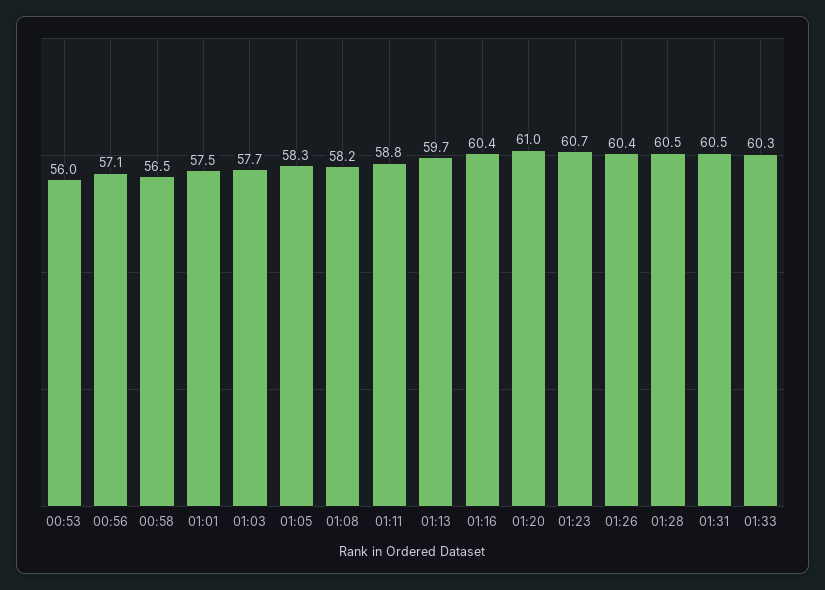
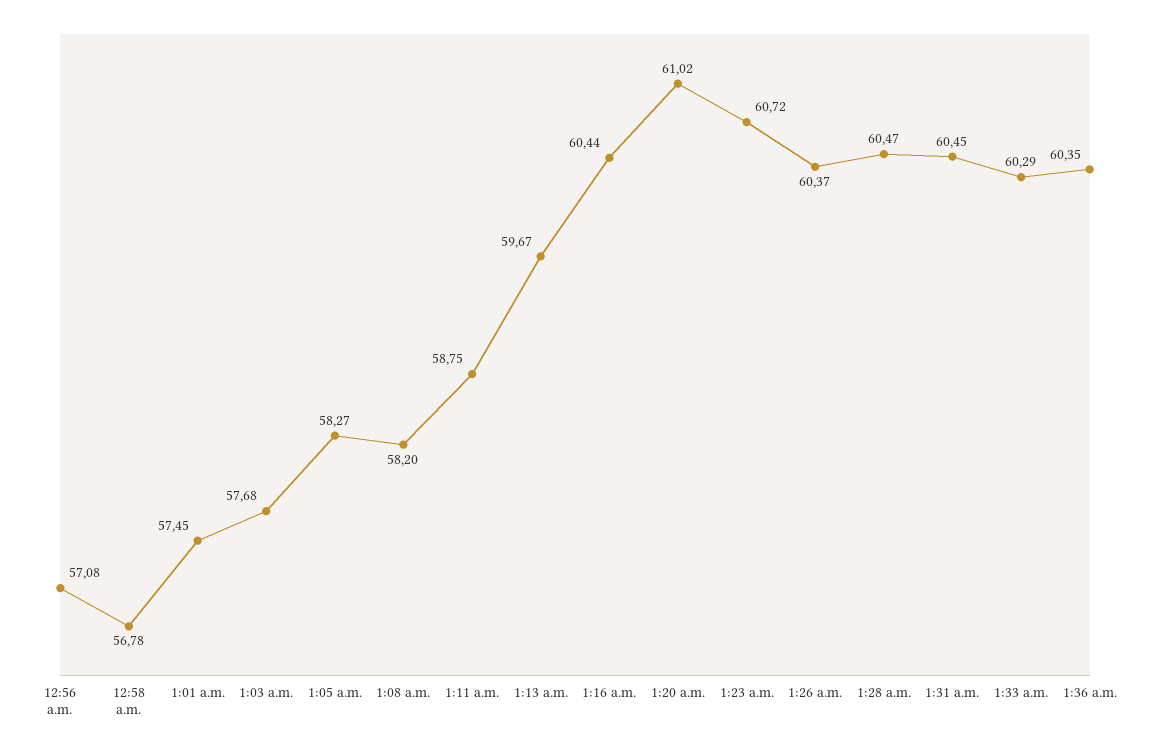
00:53: 56 -> none
00:58: 56.5 -> 56.78
1:36 a.m.: none -> 60.35

